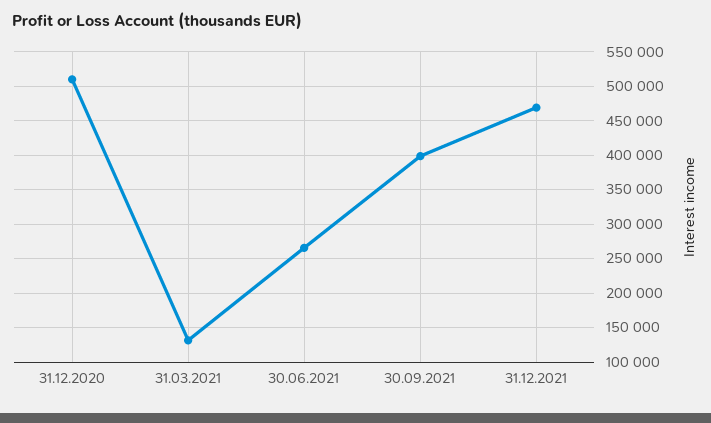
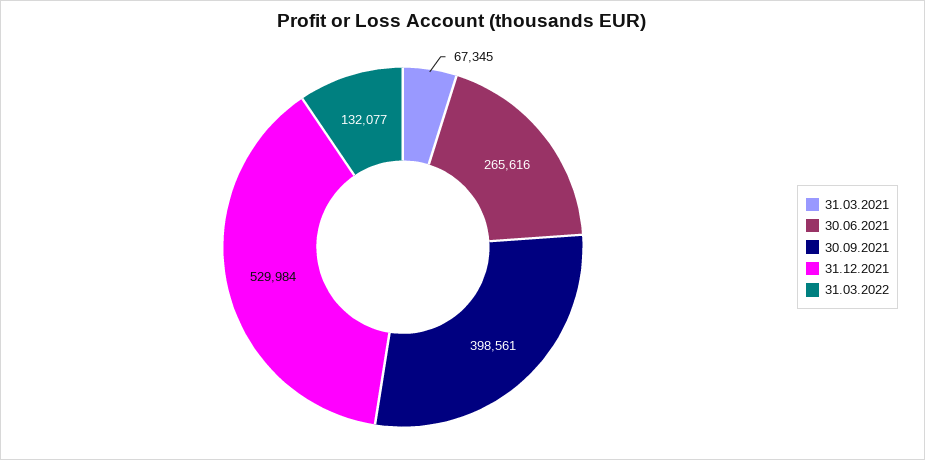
31.12.2020: 510000 -> none
31.03.2021: 130000 -> 67345
31.12.2021: 470000 -> 529984
31.03.2022: none -> 132077

